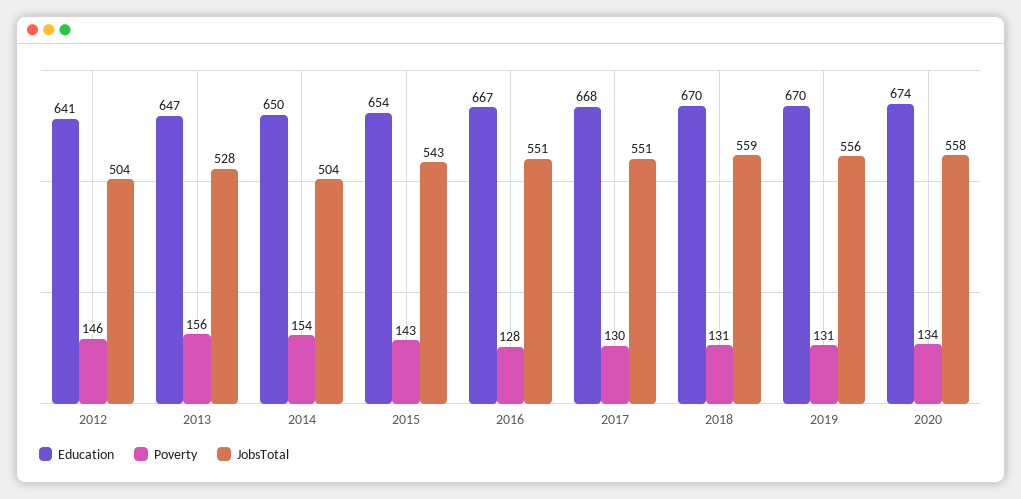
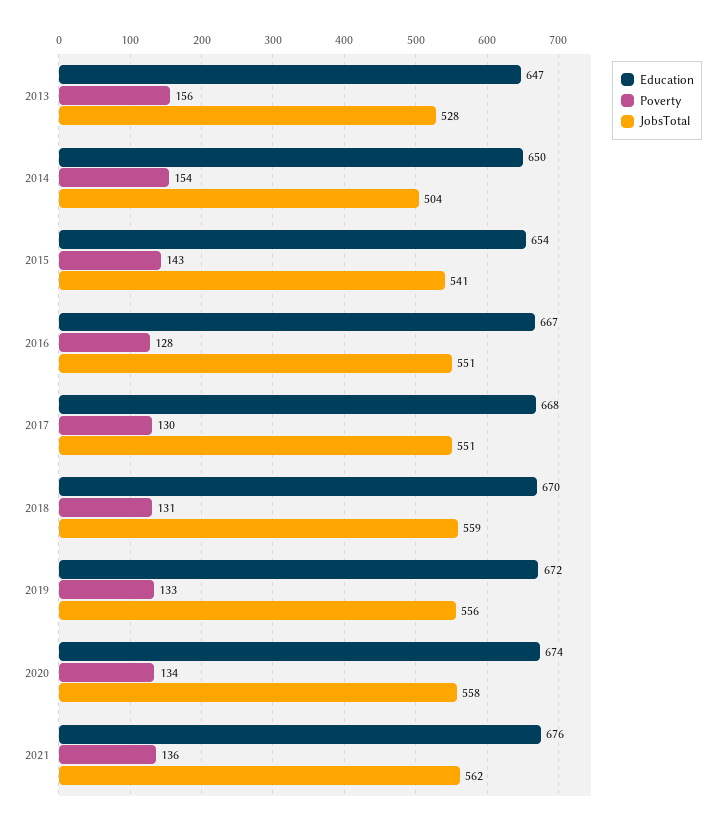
Education, 2012: 641 -> none
Poverty, 2012: 146 -> none
JobsTotal, 2012: 504 -> none
JobsTotal, 2015: 543 -> 541
Education, 2019: 670 -> 672
Poverty, 2019: 131 -> 133
Education, 2021: none -> 676
Poverty, 2021: none -> 136
JobsTotal, 2021: none -> 562

